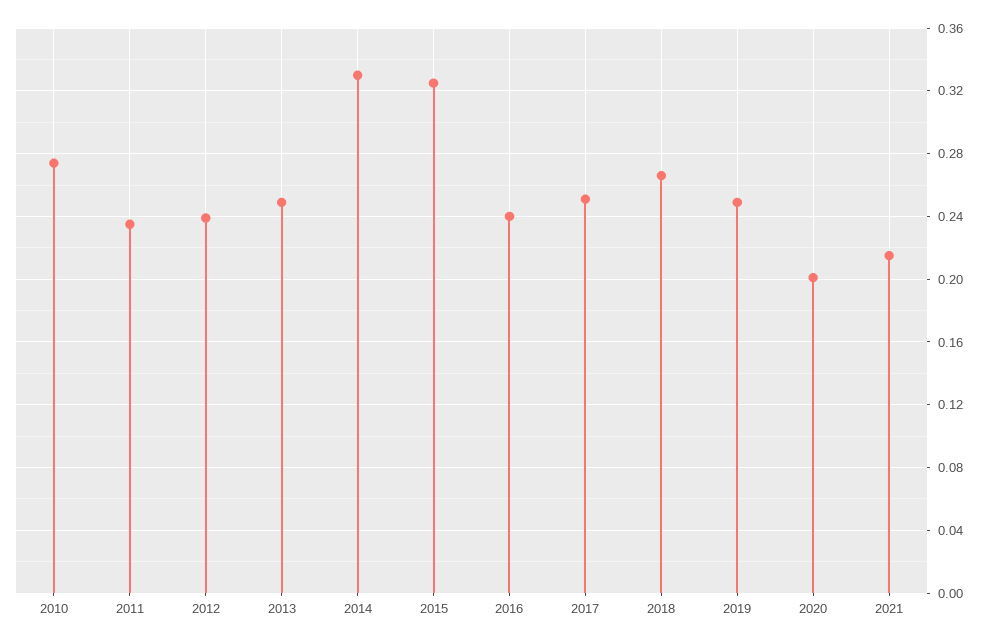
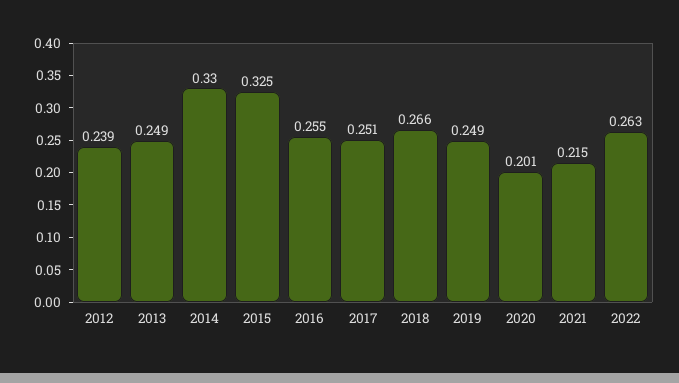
2010: 0.275 -> none
2011: 0.235 -> none
2016: 0.24 -> 0.255
2022: none -> 0.263

